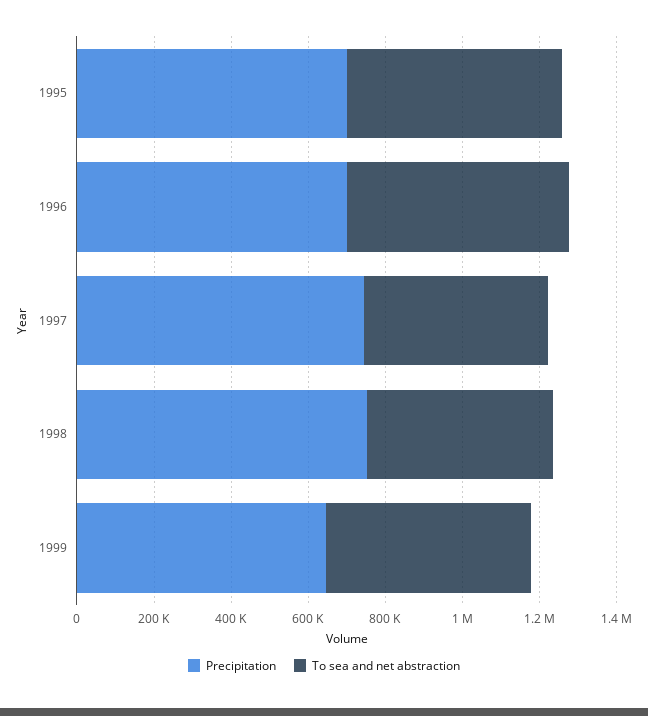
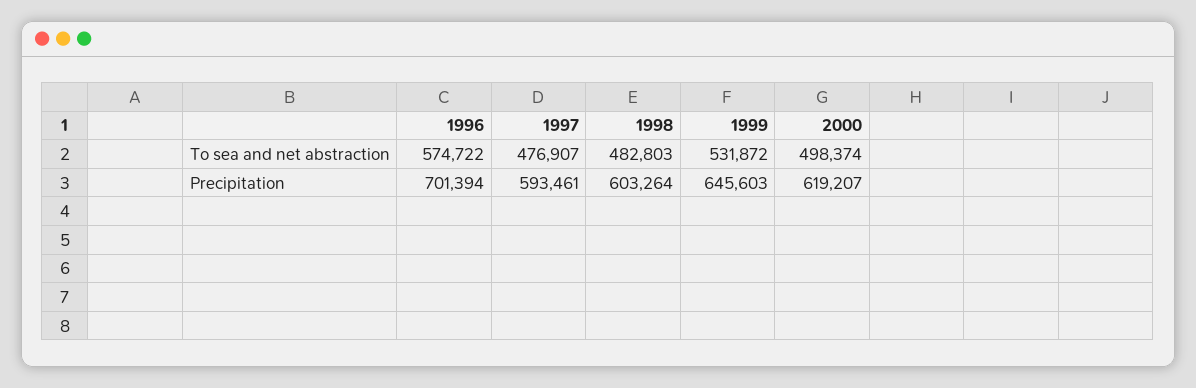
Precipitation, 1995: 700000 -> none
To sea and net abstraction, 1995: 550000 -> none
Precipitation, 1997: 750000 -> 593461
Precipitation, 1998: 750000 -> 603264
To sea and net abstraction, 2000: none -> 498374
Precipitation, 2000: none -> 619207

